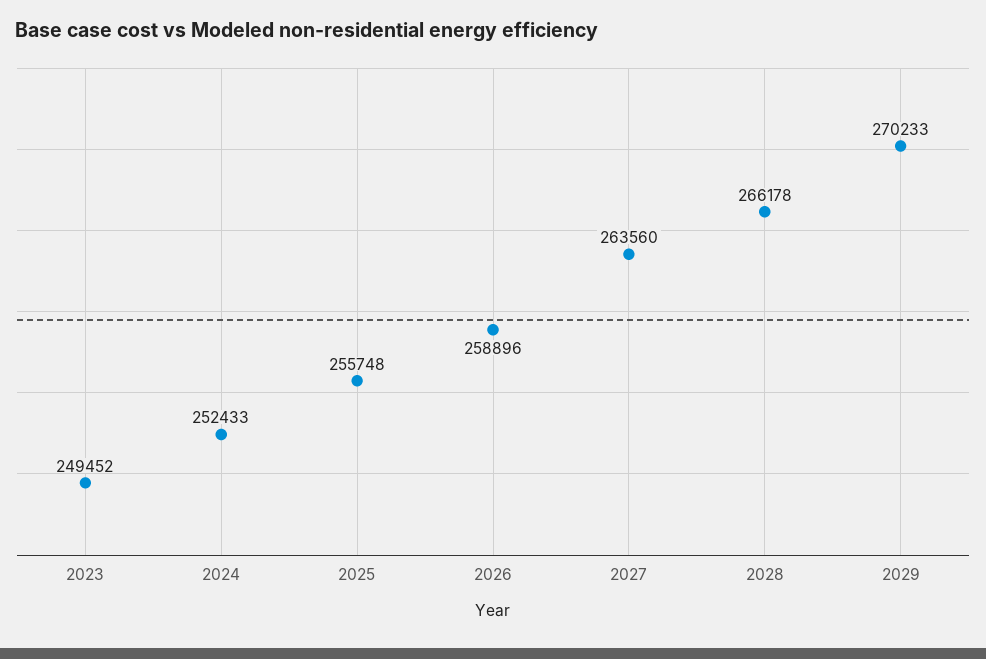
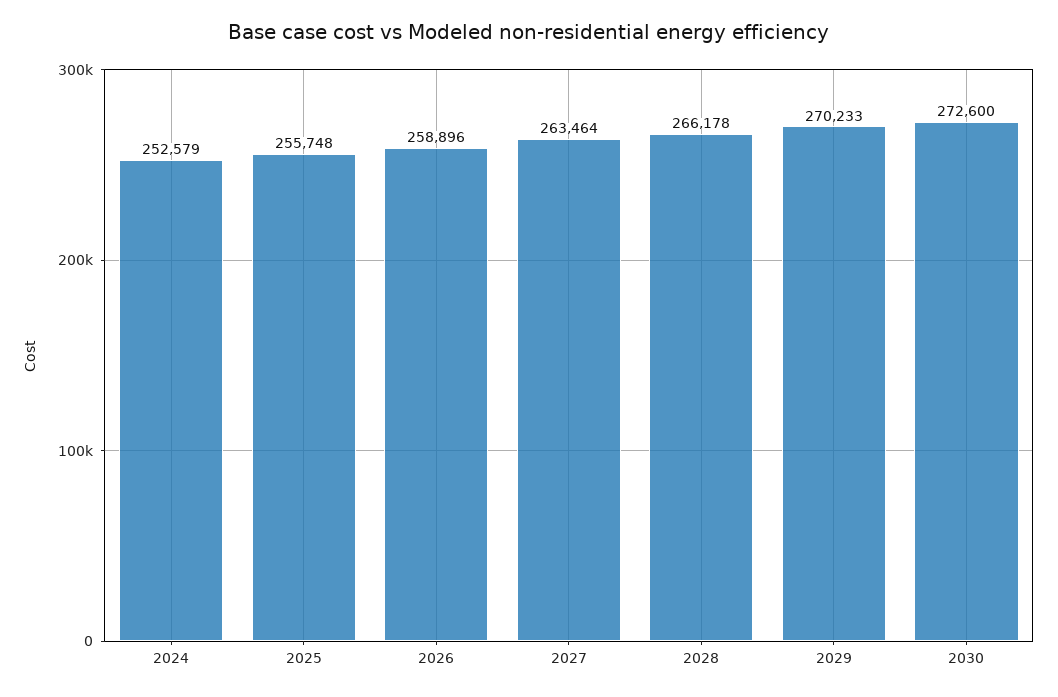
2023: 249452 -> none
2024: 252433 -> 252579
2027: 263560 -> 263464
2030: none -> 272600

